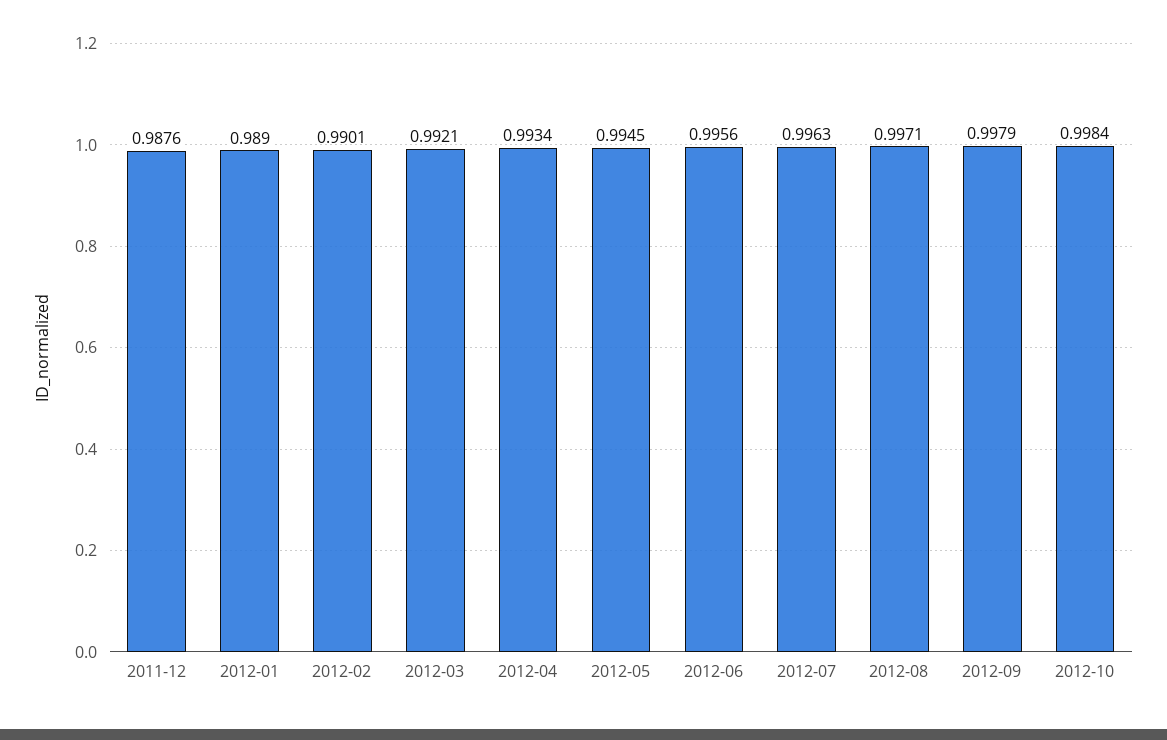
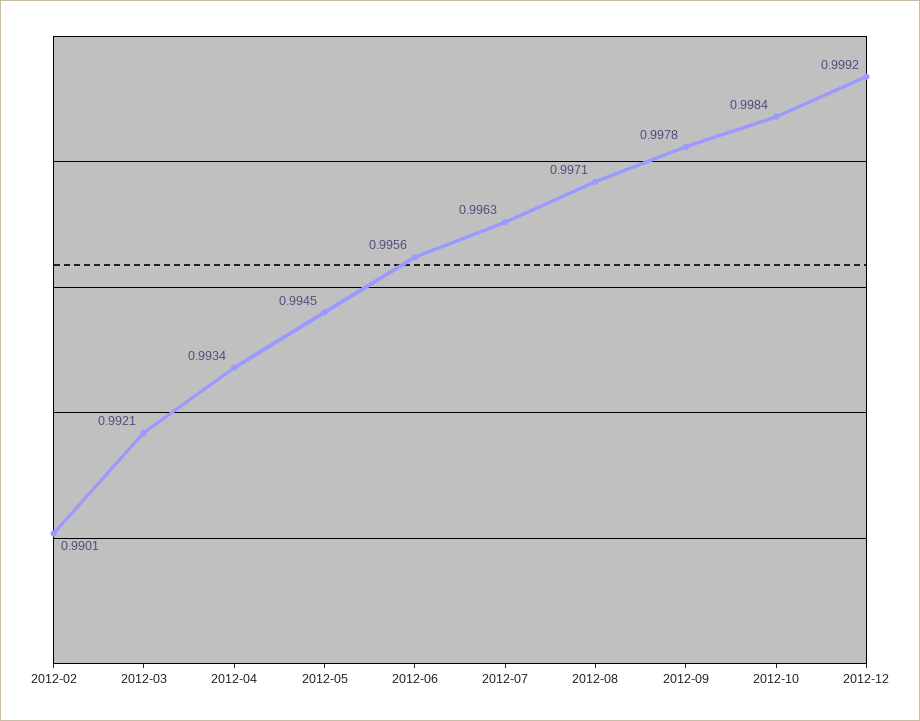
2011-12: 0.9876 -> none
2012-01: 0.989 -> none
2012-09: 0.9979 -> 0.9978
2012-12: none -> 0.9992

